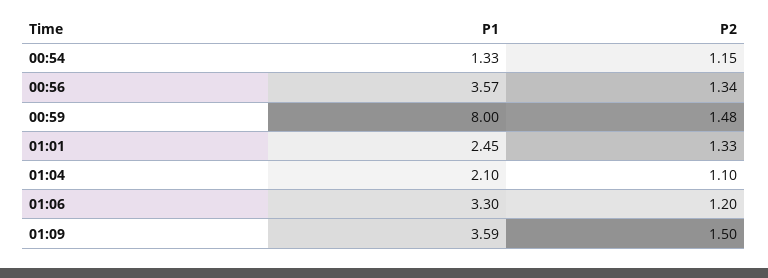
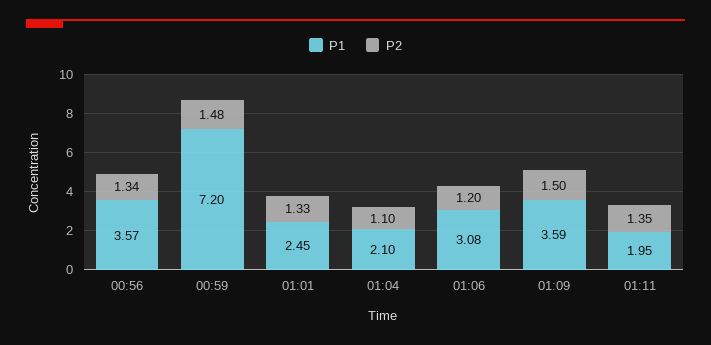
P1, 00:54: 1.33 -> none
P2, 00:54: 1.15 -> none
P1, 00:59: 8 -> 7.2
P1, 01:06: 3.3 -> 3.08
P1, 01:11: none -> 1.95
P2, 01:11: none -> 1.35

